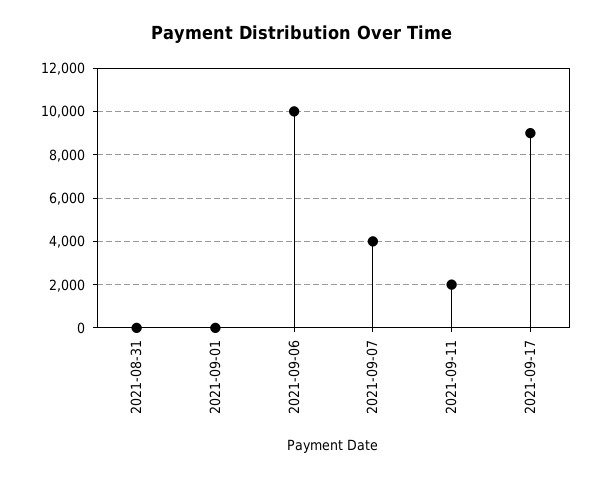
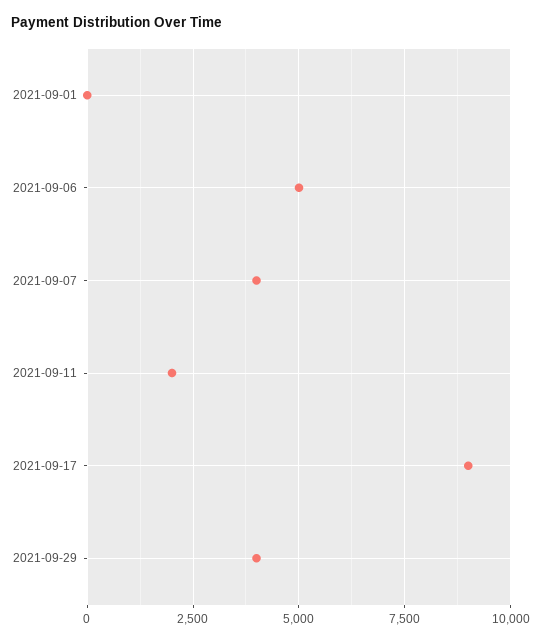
2021-08-31: 0 -> none
2021-09-06: 10000 -> 5000
2021-09-29: none -> 4000

